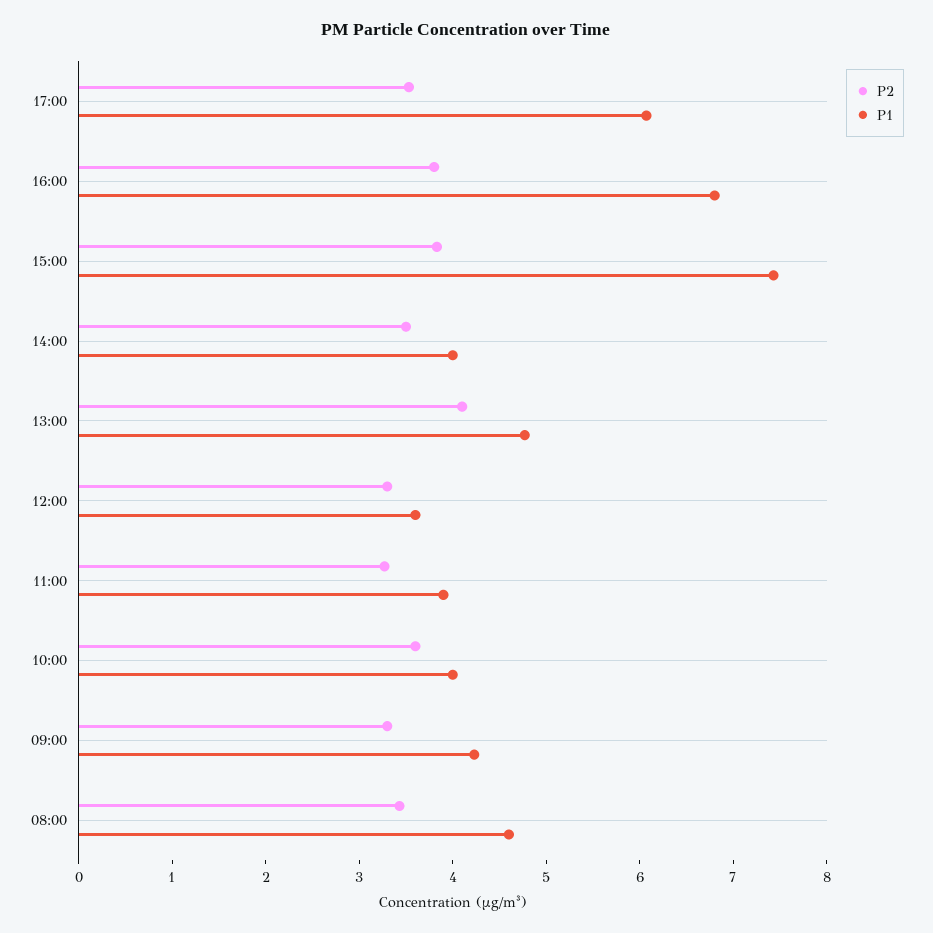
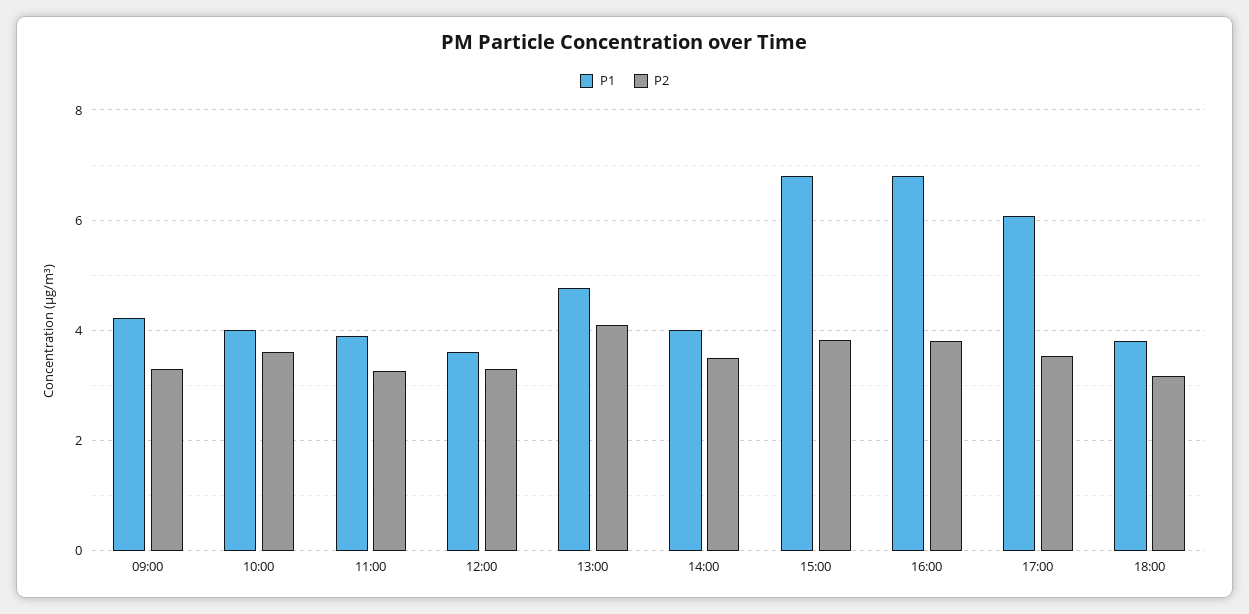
P1, 15:00: 7.4 -> 6.8
P2, 08:00: 3.4 -> none
P1, 08:00: 4.6 -> none
P1, 18:00: none -> 3.8
P2, 18:00: none -> 3.2

